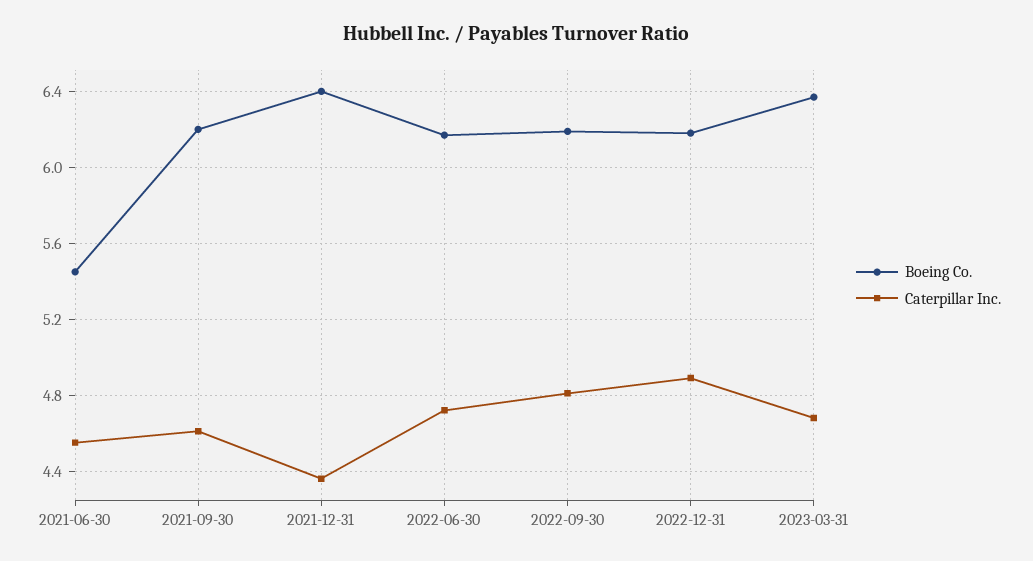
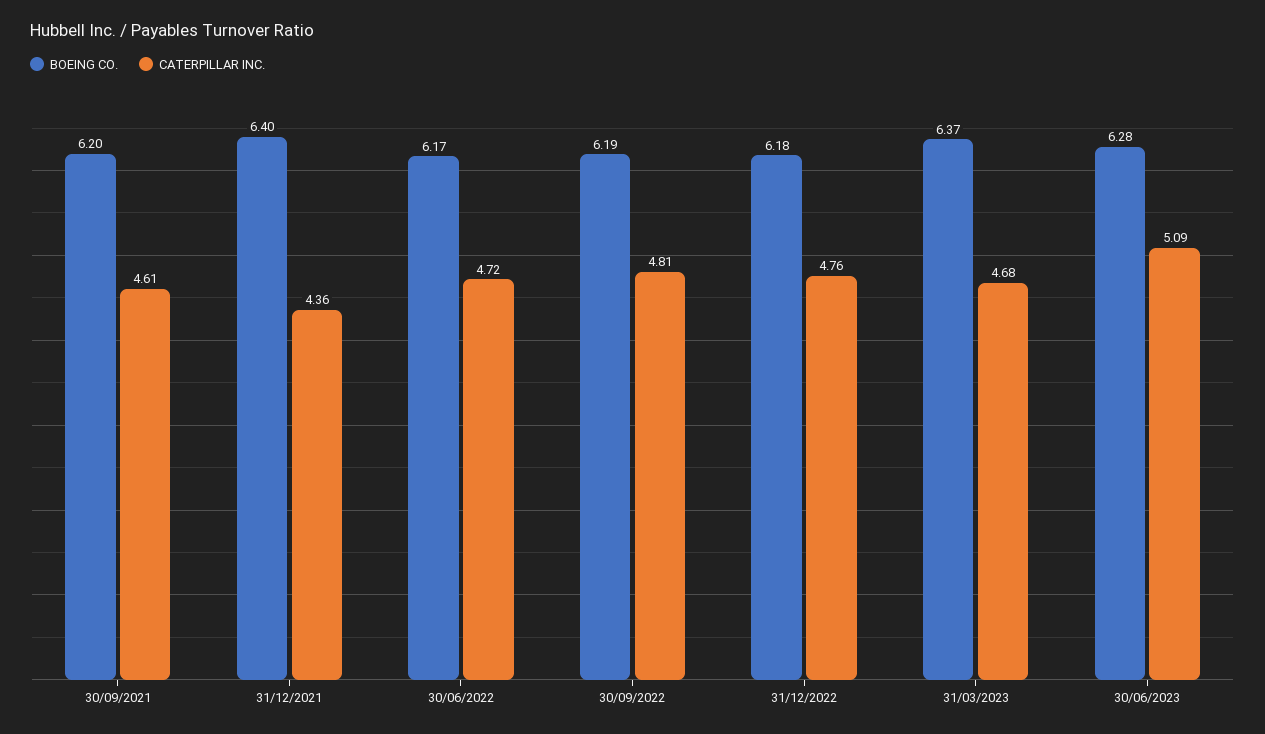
Boeing Co., 2021-06-30: 5.45 -> none
Caterpillar Inc., 2021-06-30: 4.55 -> none
Caterpillar Inc., 2022-12-31: 4.9 -> 4.76
Boeing Co., 30/06/2023: none -> 6.28
Caterpillar Inc., 30/06/2023: none -> 5.09

